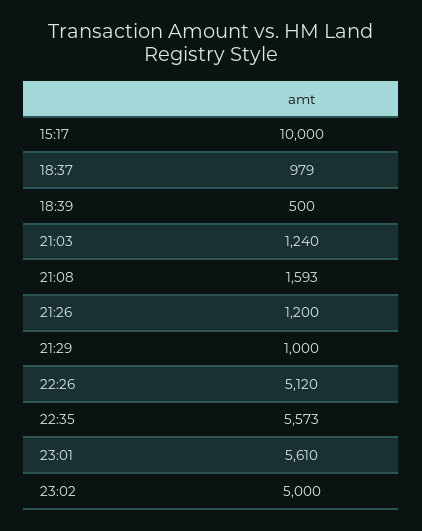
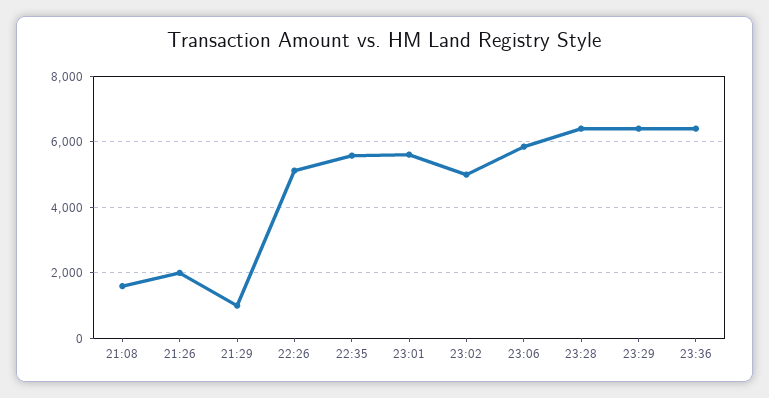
15:17: 10000 -> none
18:37: 979 -> none
18:39: 500 -> none
21:03: 1240 -> none
21:26: 1200 -> 2000
23:06: none -> 5800
23:28: none -> 6400
23:29: none -> 6400
23:36: none -> 6400

